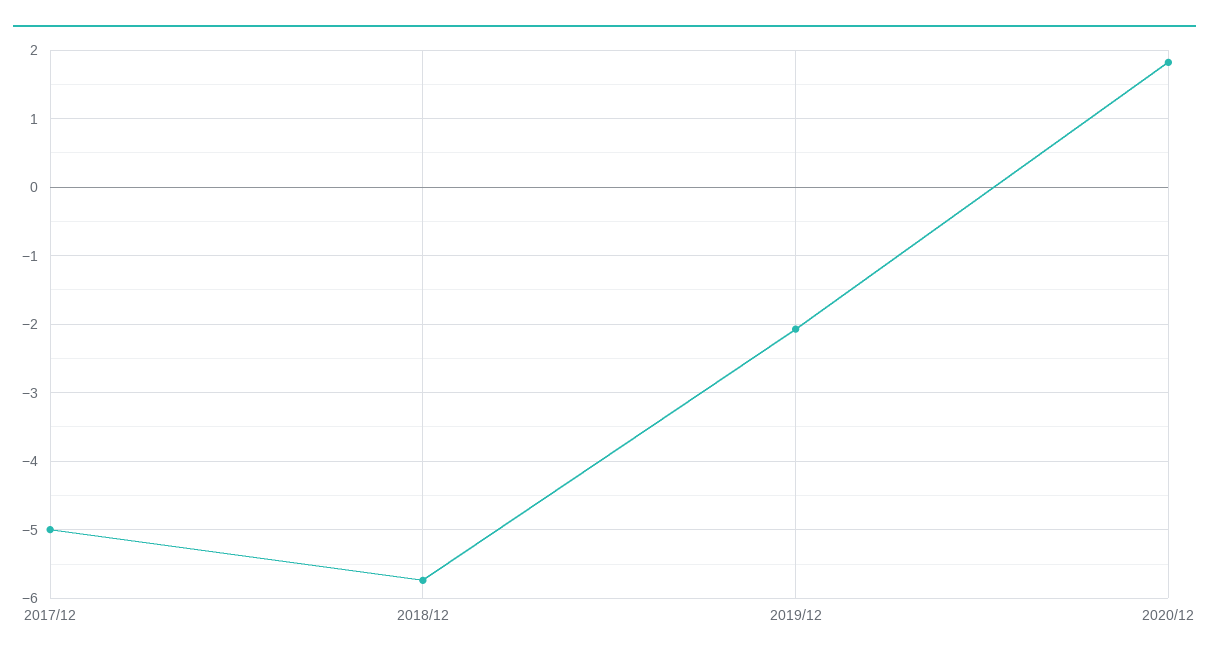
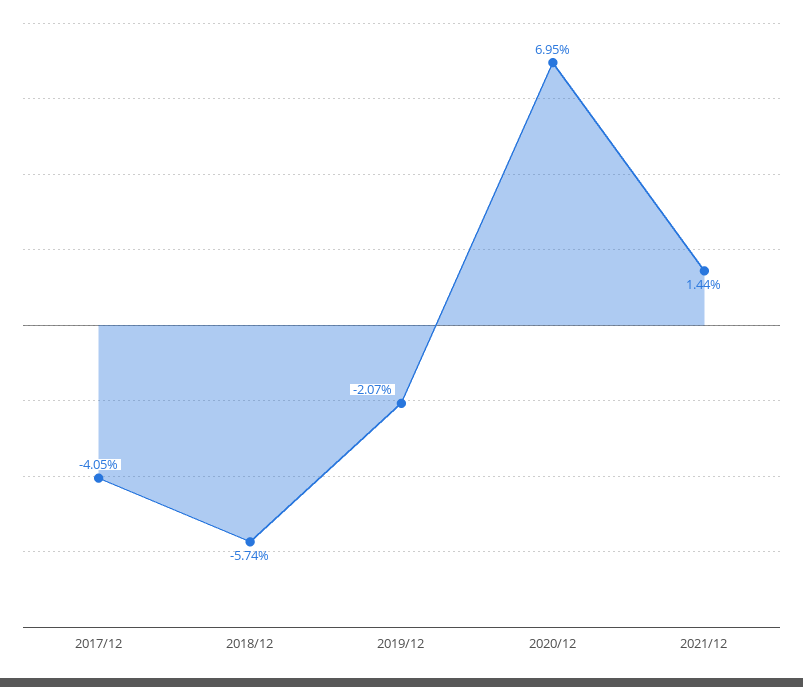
2017/12: -5 -> -4.05
2020/12: 1.8 -> 6.95
2021/12: none -> 1.44

